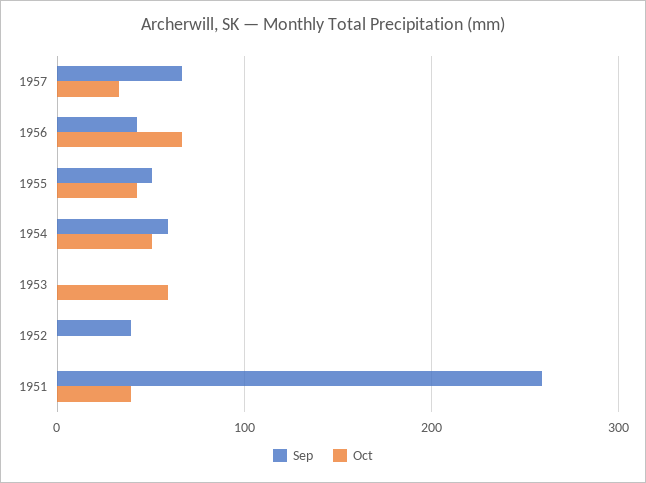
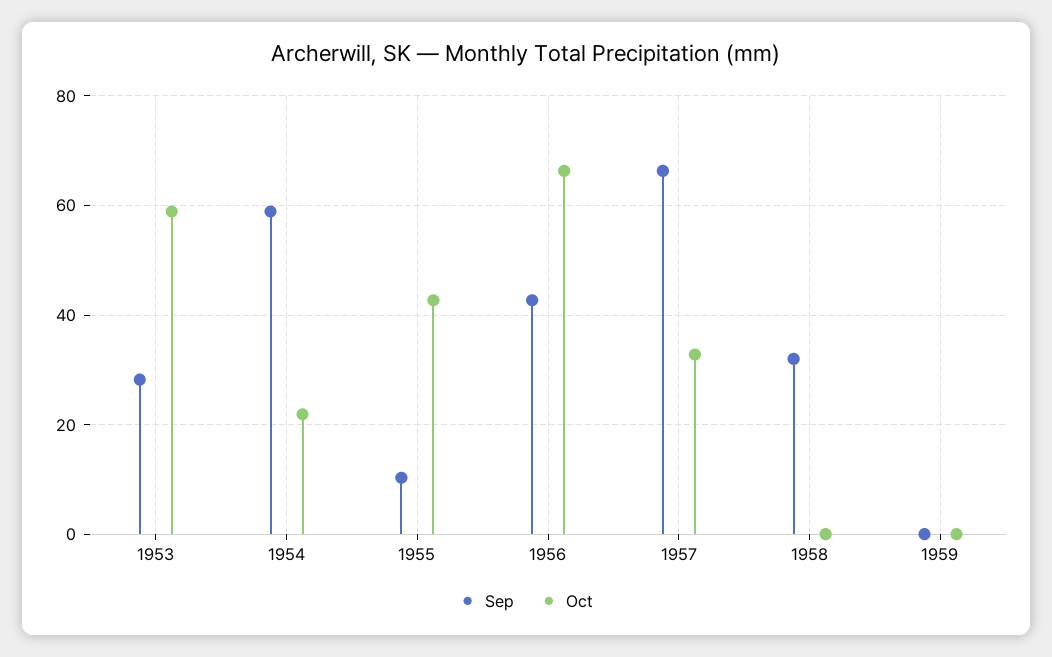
Sep, 1955: 50 -> 10
Oct, 1954: 50 -> 22
Sep, 1953: 0 -> 28
Sep, 1952: 40 -> none
Oct, 1952: 0 -> none
Sep, 1951: 260 -> none
Oct, 1951: 40 -> none
Sep, 1958: none -> 32
Oct, 1958: none -> 0
Sep, 1959: none -> 0
Oct, 1959: none -> 0

